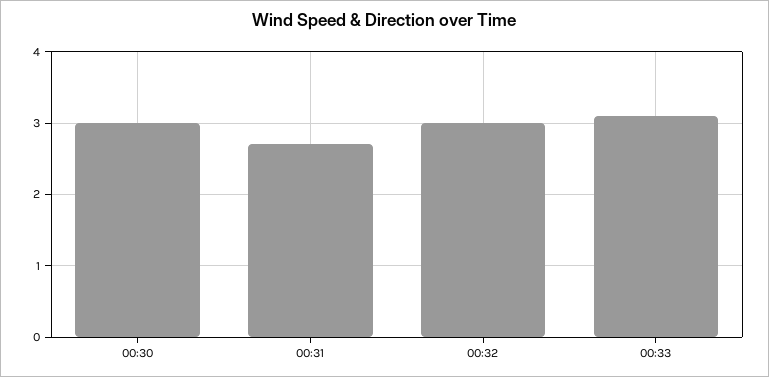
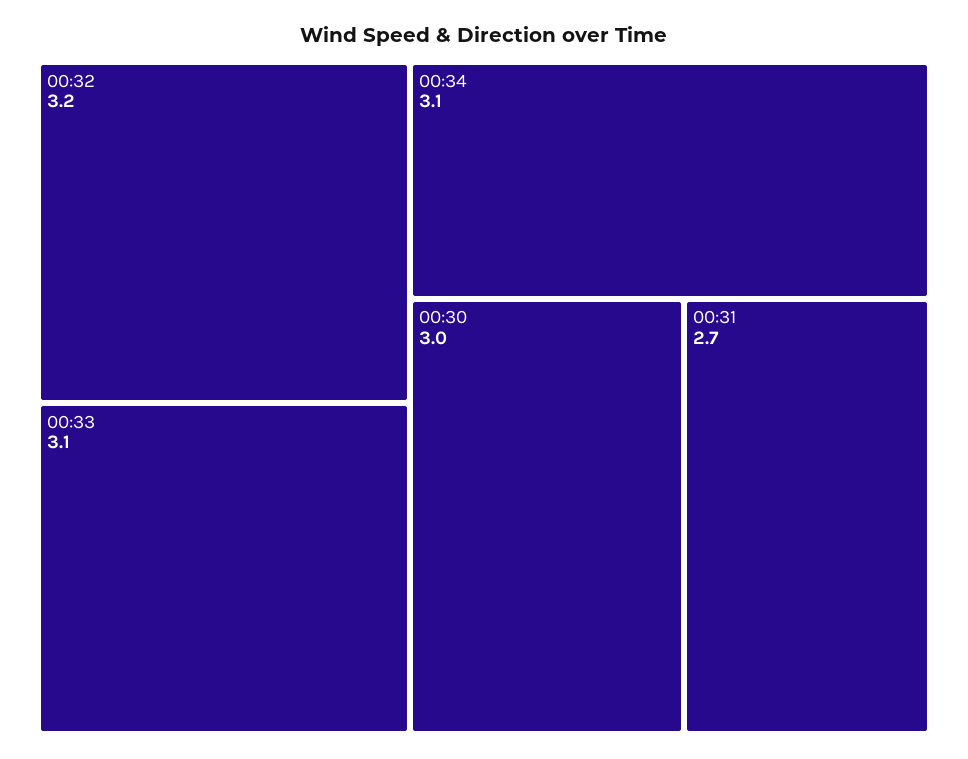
00:32: 3 -> 3.2
00:34: none -> 3.1

